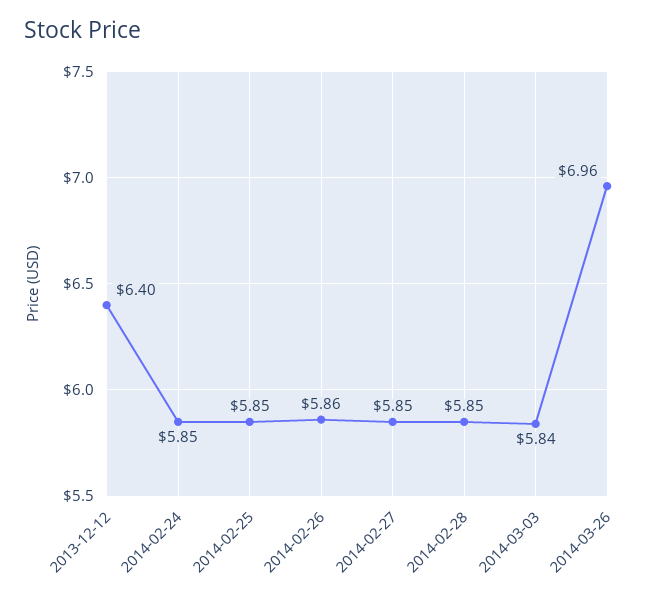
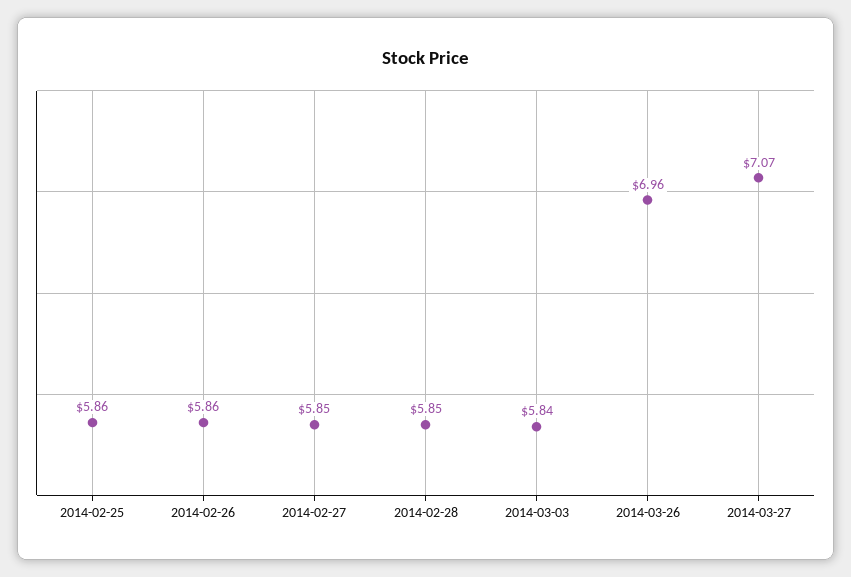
2013-12-12: 6.4 -> none
2014-02-24: 5.85 -> none
2014-02-25: 5.85 -> 5.86
2014-03-27: none -> 7.07

